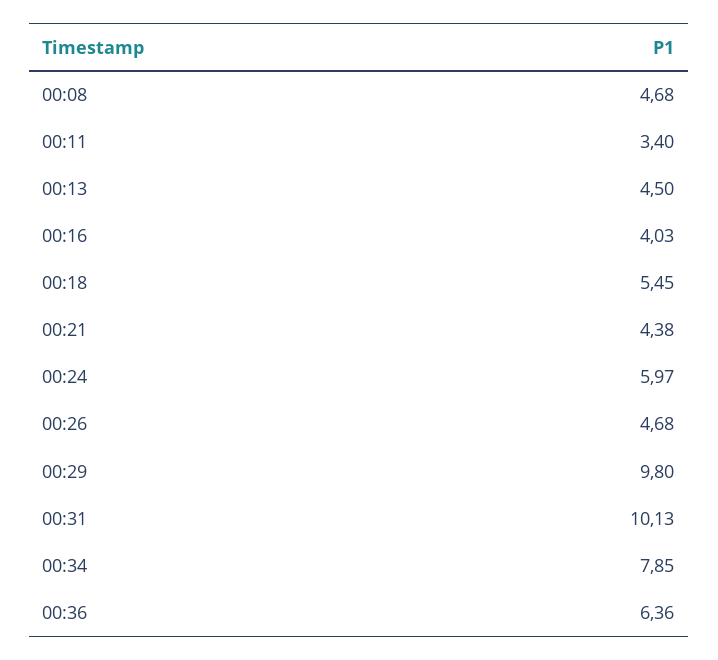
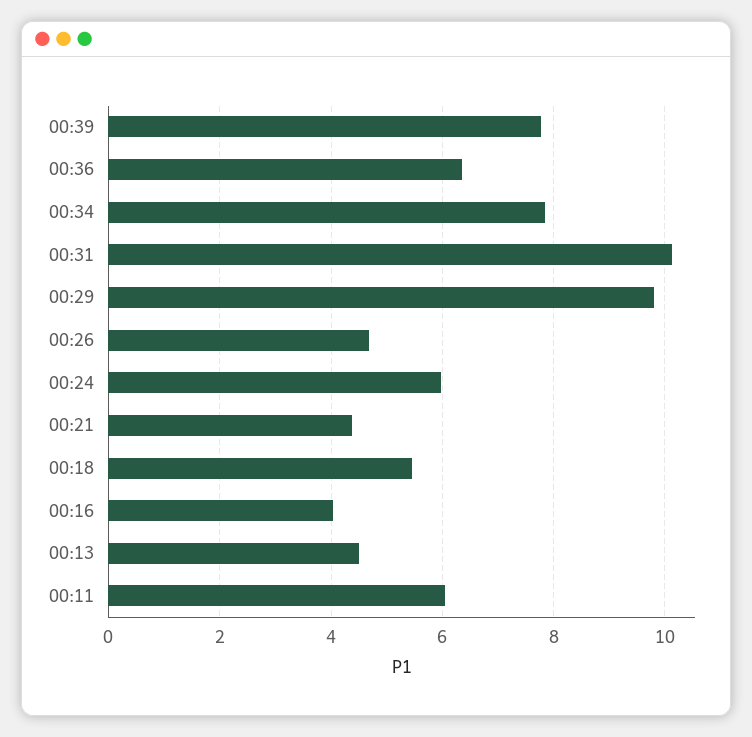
00:08: 4.68 -> none
00:11: 3.4 -> 6
00:39: none -> 7.8

